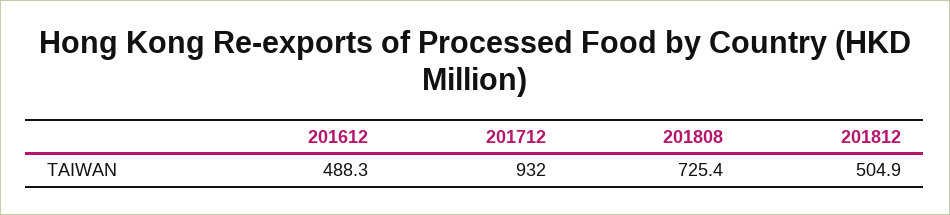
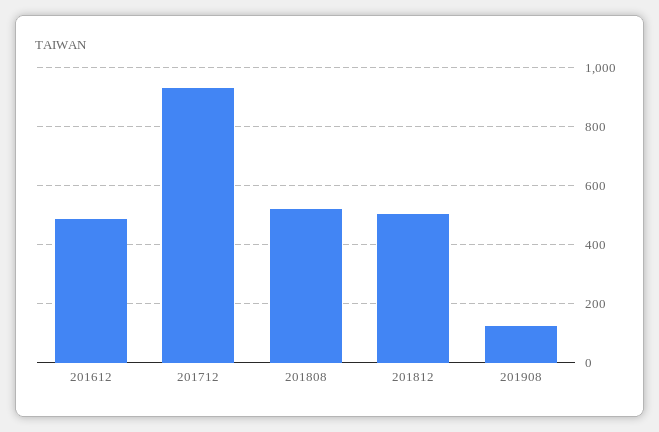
201808: 725.4 -> 525
201908: none -> 125

